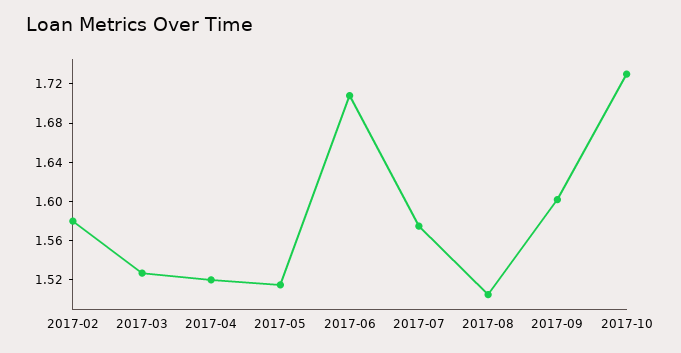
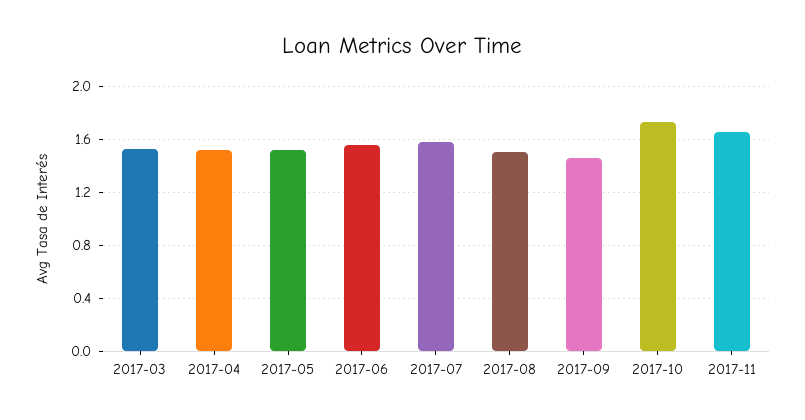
2017-02: 1.58 -> none
2017-06: 1.71 -> 1.55
2017-09: 1.6 -> 1.45
2017-11: none -> 1.65

